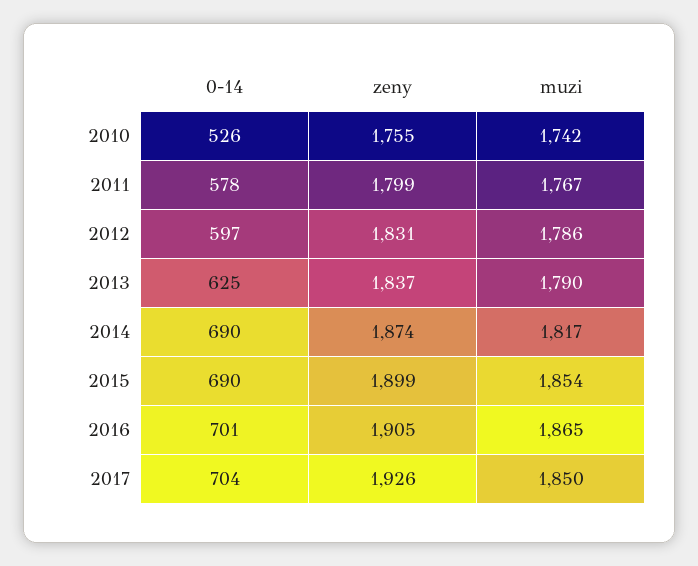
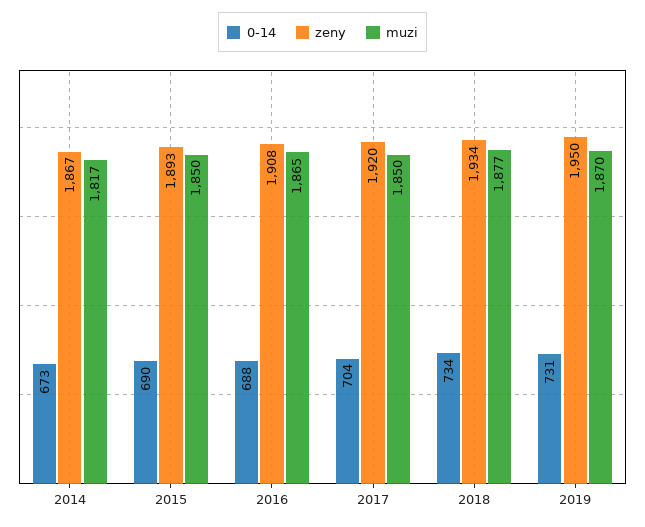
0-14, 2010: 526 -> none
zeny, 2010: 1755 -> none
muzi, 2010: 1742 -> none
0-14, 2011: 578 -> none
zeny, 2011: 1799 -> none
muzi, 2011: 1767 -> none
0-14, 2012: 597 -> none
zeny, 2012: 1831 -> none
muzi, 2012: 1786 -> none
0-14, 2013: 625 -> none
zeny, 2013: 1837 -> none
muzi, 2013: 1790 -> none
0-14, 2014: 690 -> 673
zeny, 2014: 1874 -> 1867
zeny, 2015: 1899 -> 1893
muzi, 2015: 1854 -> 1850
0-14, 2016: 701 -> 688
zeny, 2016: 1905 -> 1908
zeny, 2017: 1926 -> 1920
0-14, 2018: none -> 734
zeny, 2018: none -> 1934
muzi, 2018: none -> 1877
0-14, 2019: none -> 731
zeny, 2019: none -> 1950
muzi, 2019: none -> 1870

